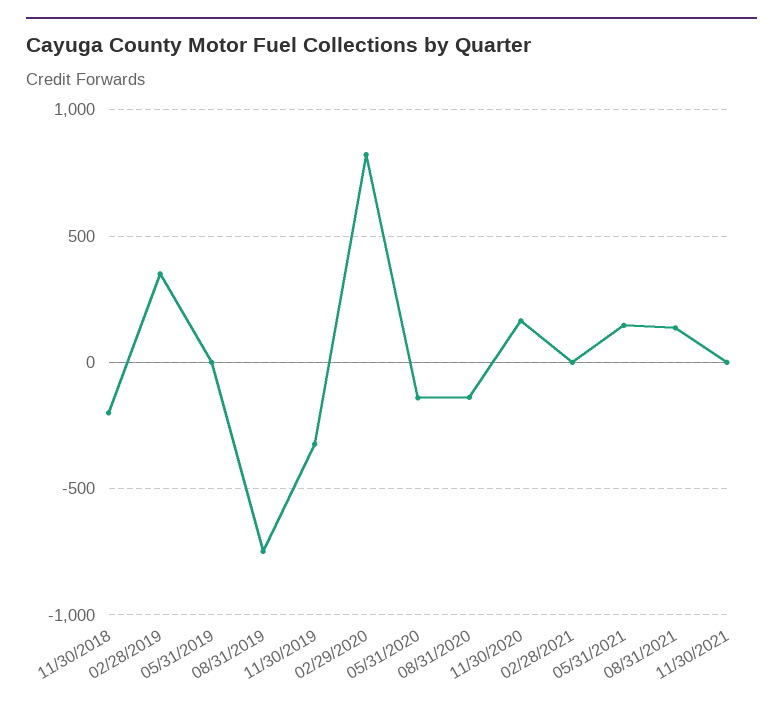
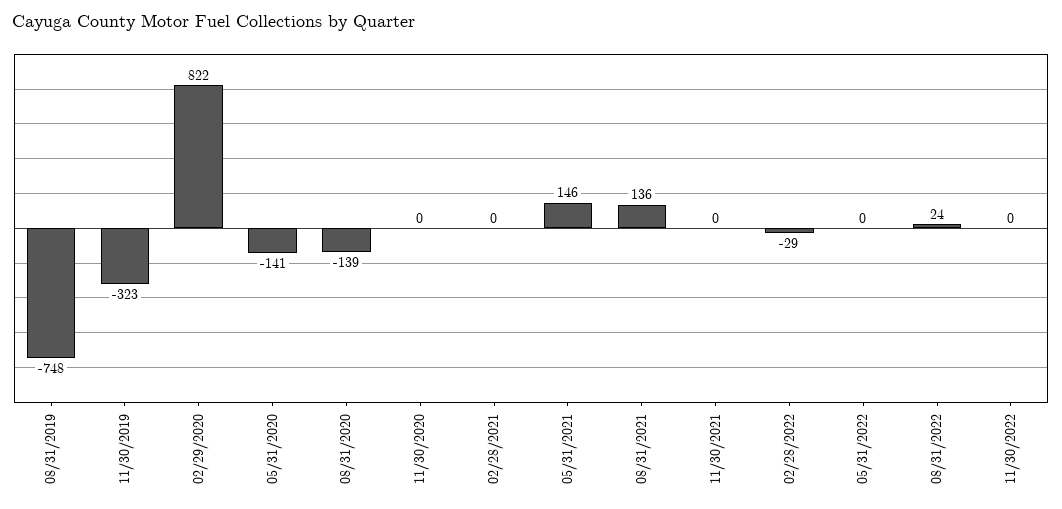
11/30/2018: -200 -> none
02/28/2019: 350 -> none
05/31/2019: 0 -> none
11/30/2020: 150 -> 0
02/28/2022: none -> -29
05/31/2022: none -> 0
08/31/2022: none -> 24
11/30/2022: none -> 0

